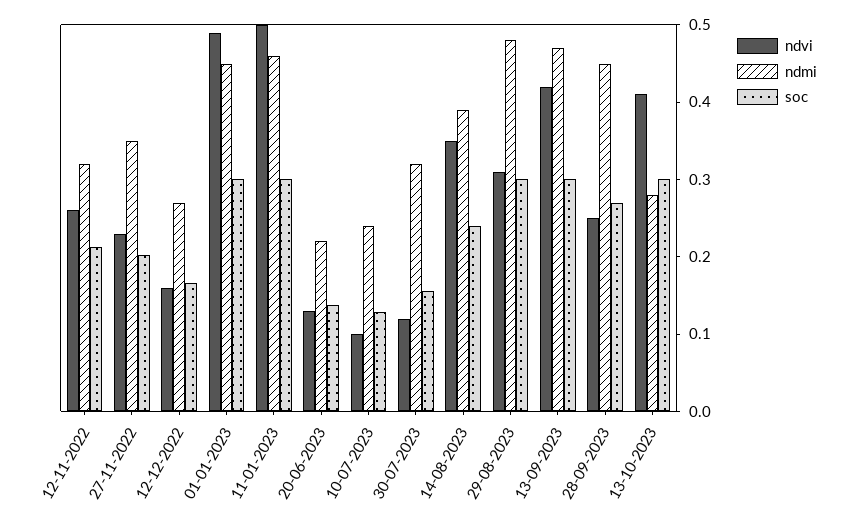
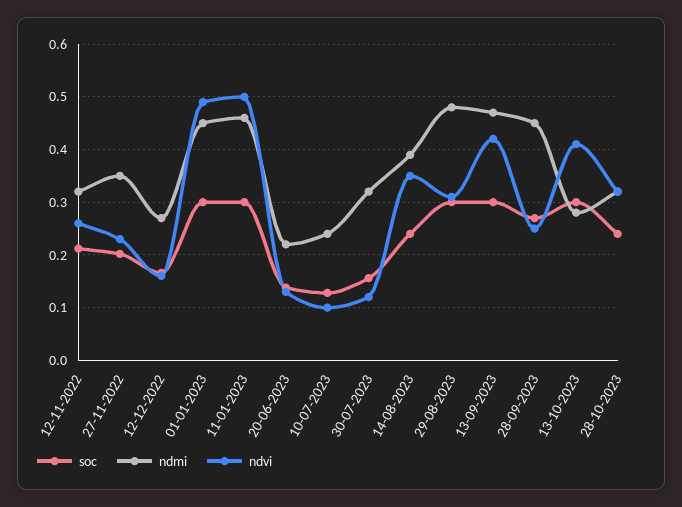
soc, 28-10-2023: none -> 0.24
ndmi, 28-10-2023: none -> 0.32
ndvi, 28-10-2023: none -> 0.32

